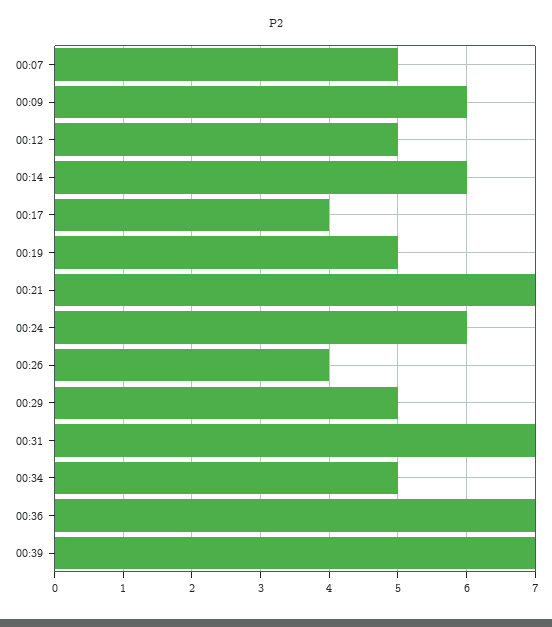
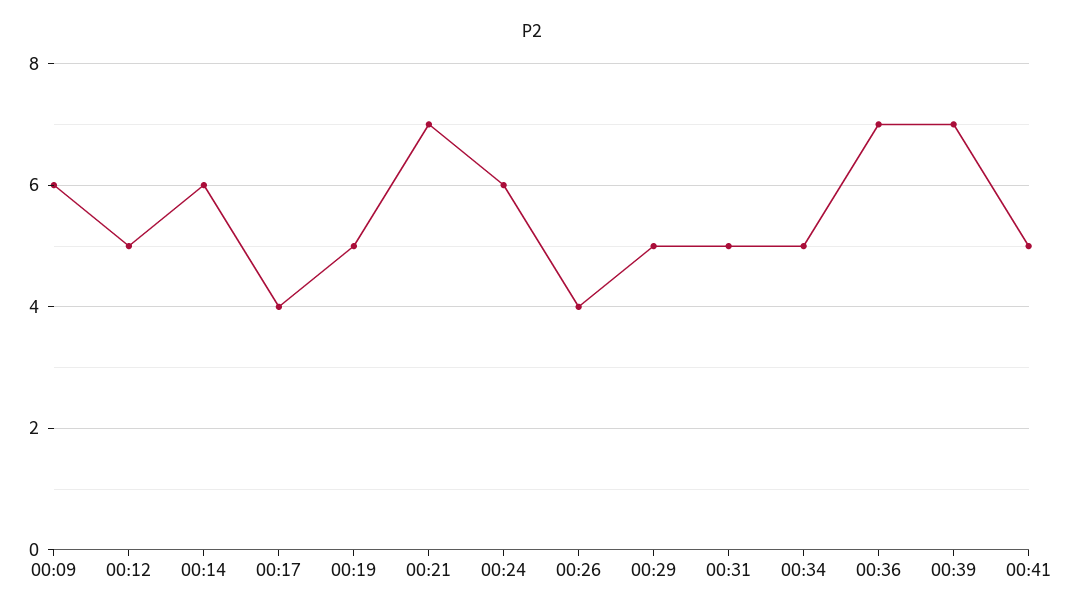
00:07: 5 -> none
00:31: 7 -> 5
00:41: none -> 5

